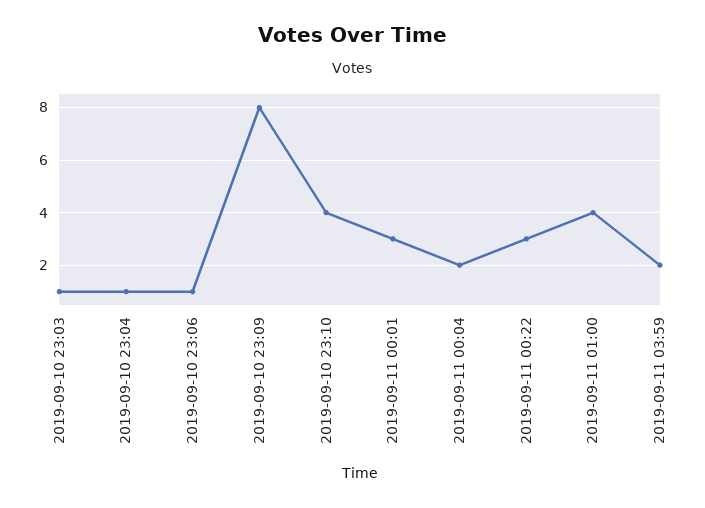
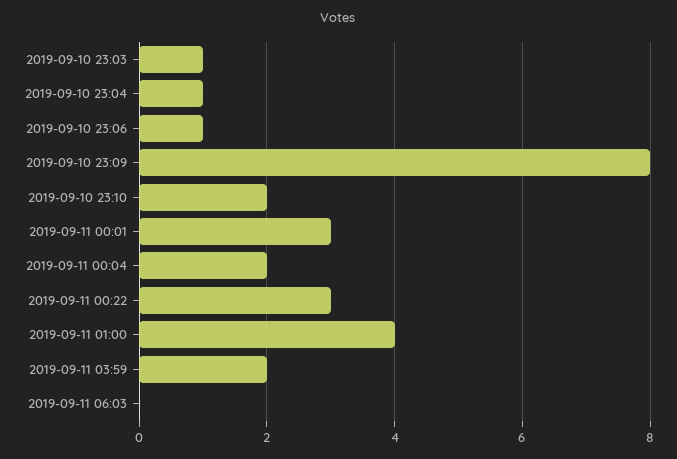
2019-09-10 23:10: 4 -> 2
2019-09-11 06:03: none -> 0

